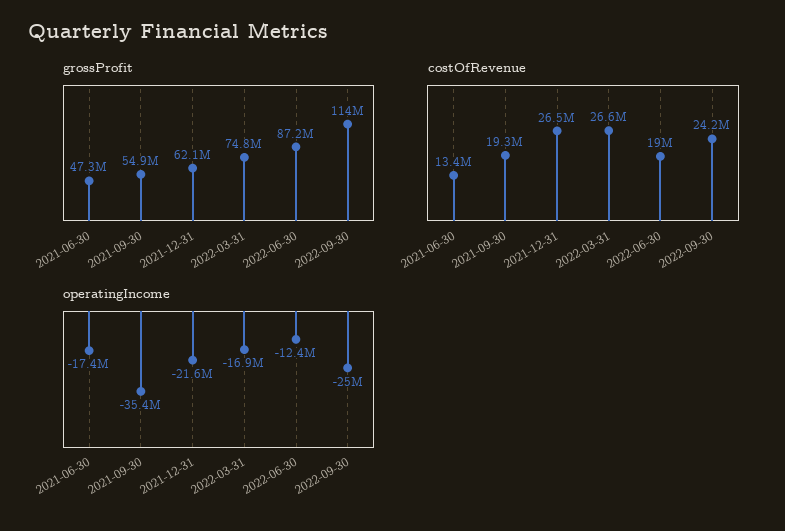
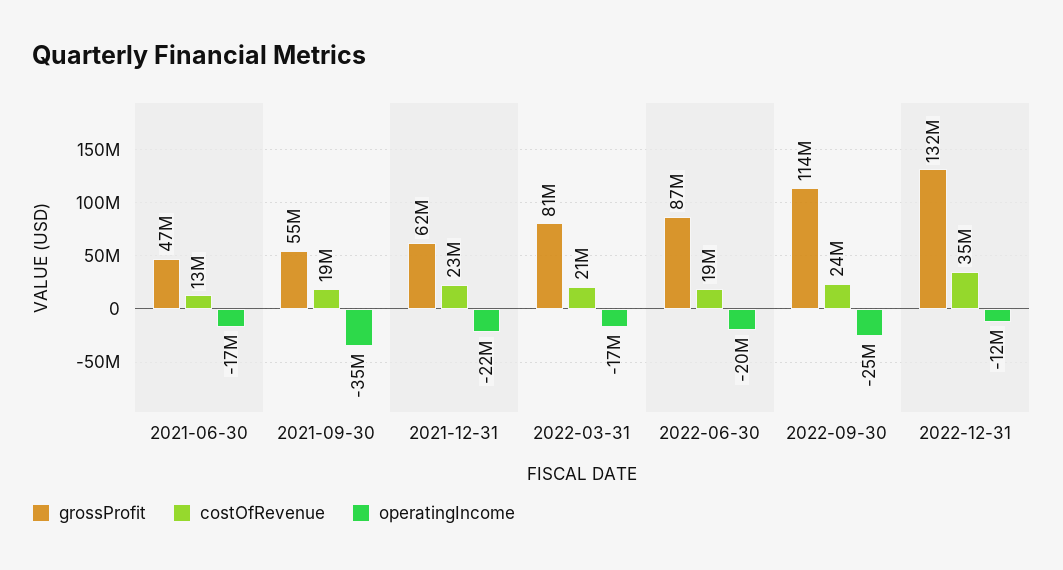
grossProfit, 2022-03-31: 74800000 -> 81000000
costOfRevenue, 2021-12-31: 26500000 -> 23000000
costOfRevenue, 2022-03-31: 26600000 -> 21000000
operatingIncome, 2022-06-30: -12400000 -> -20000000
grossProfit, 2022-12-31: none -> 132000000
costOfRevenue, 2022-12-31: none -> 35000000
operatingIncome, 2022-12-31: none -> -12000000

